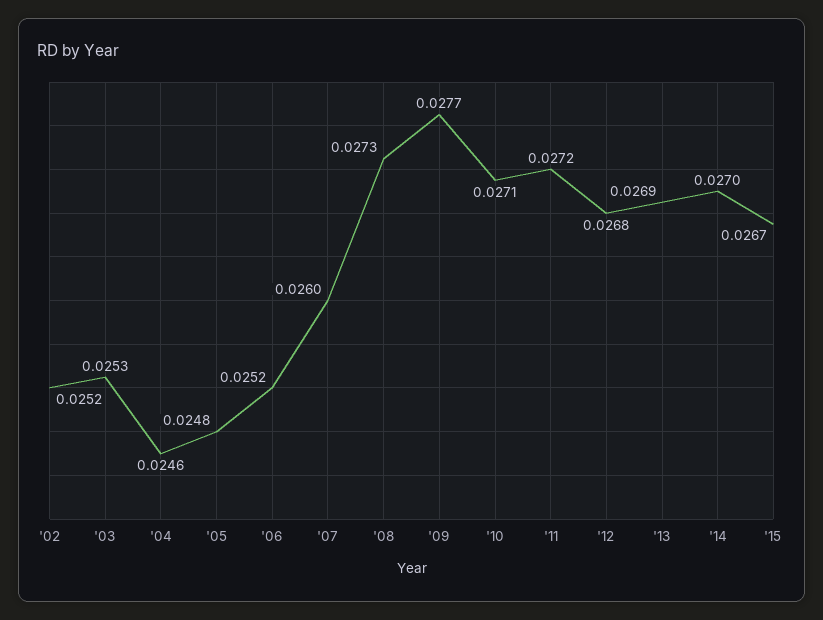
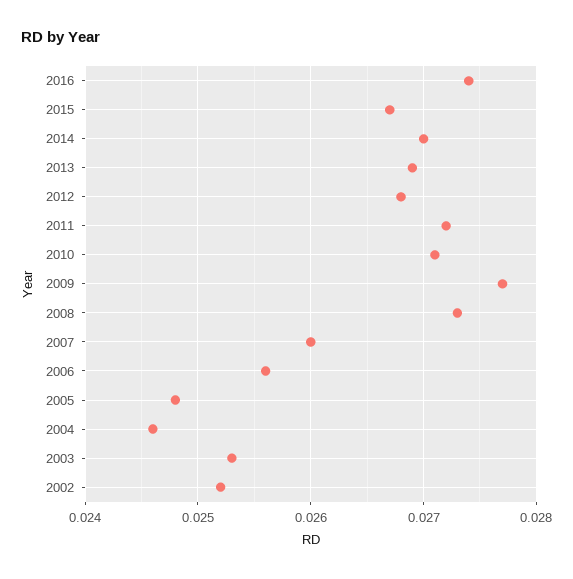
'06: 0.0252 -> 0.0256
2016: none -> 0.0274

